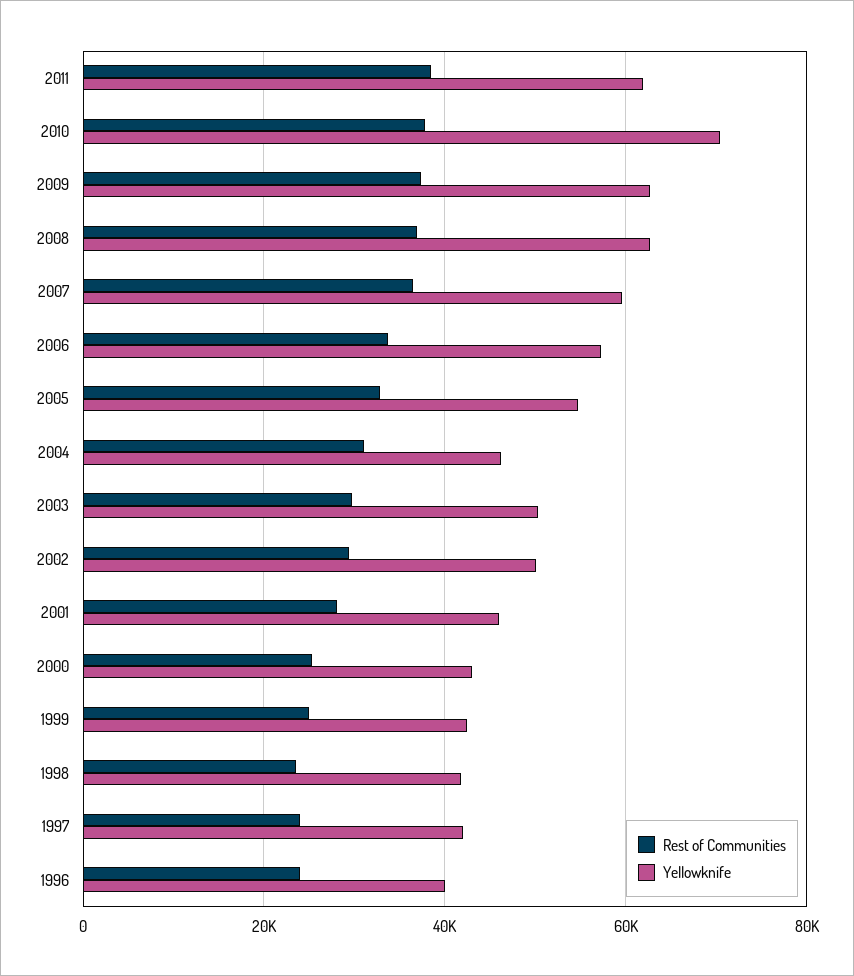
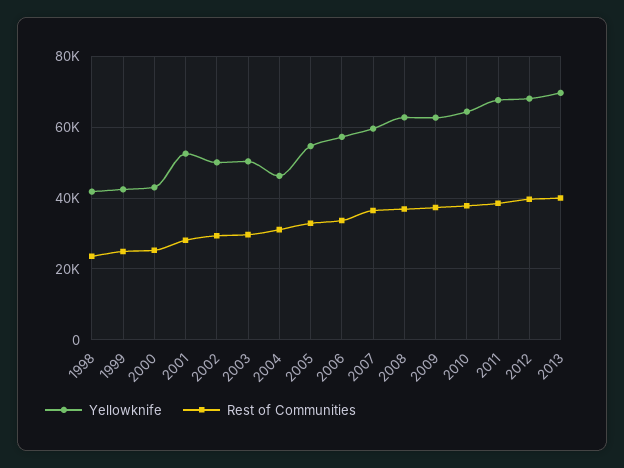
Yellowknife, 2011: 62000 -> 68000
Yellowknife, 2010: 70000 -> 64000
Yellowknife, 2001: 46000 -> 52000
Rest of Communities, 1997: 24000 -> none
Yellowknife, 1997: 42000 -> none
Rest of Communities, 1996: 24000 -> none
Yellowknife, 1996: 40000 -> none
Yellowknife, 2012: none -> 68000
Rest of Communities, 2012: none -> 40000
Yellowknife, 2013: none -> 70000
Rest of Communities, 2013: none -> 40000

